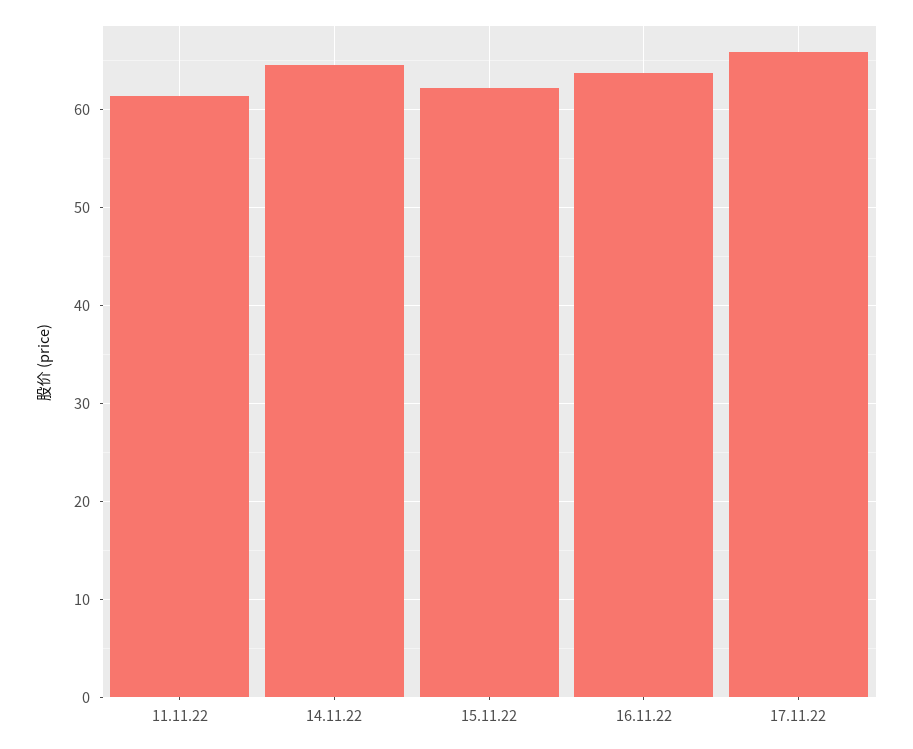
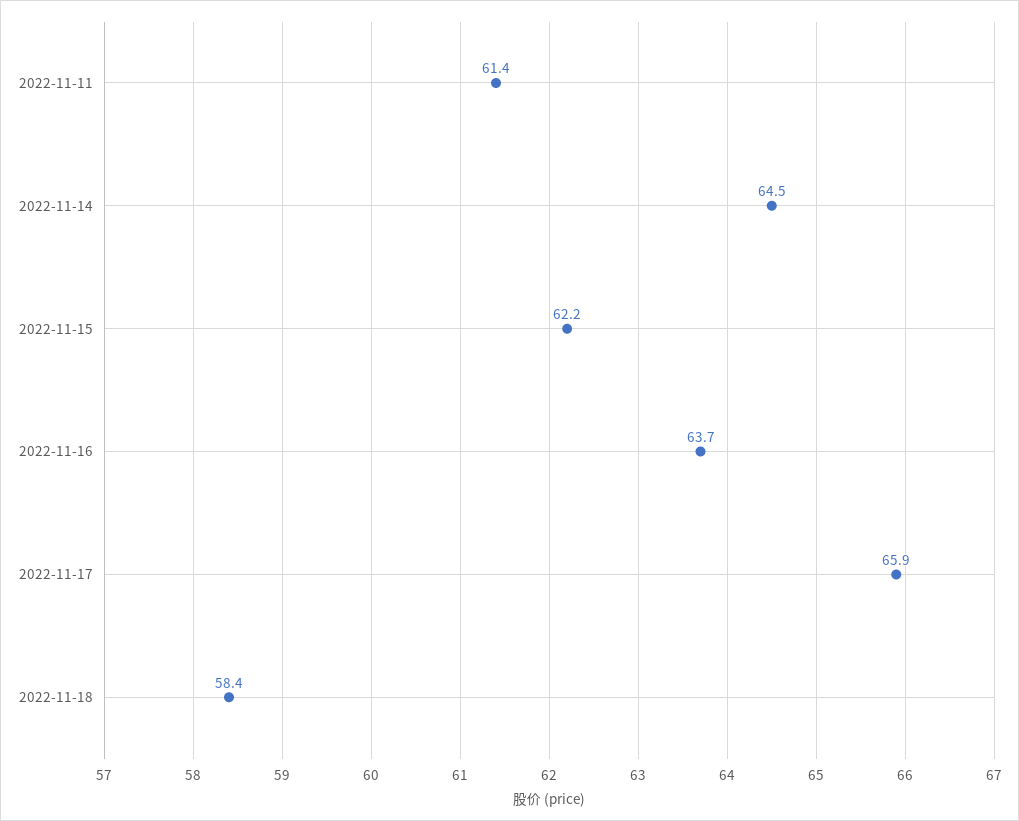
2022-11-18: none -> 58.4

